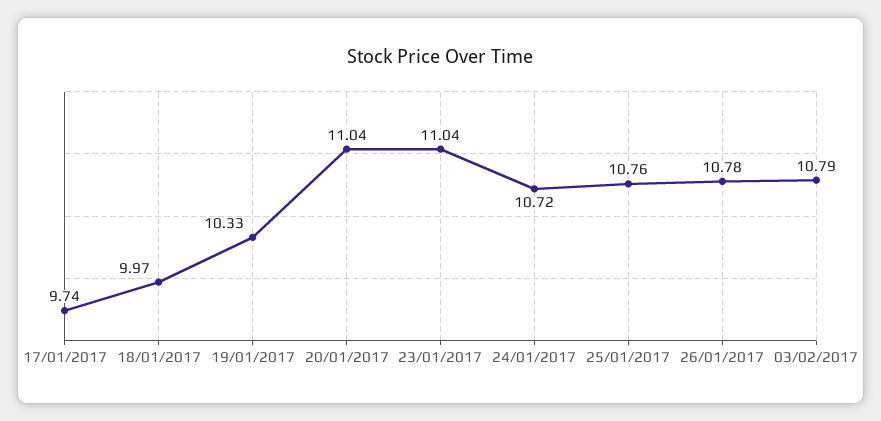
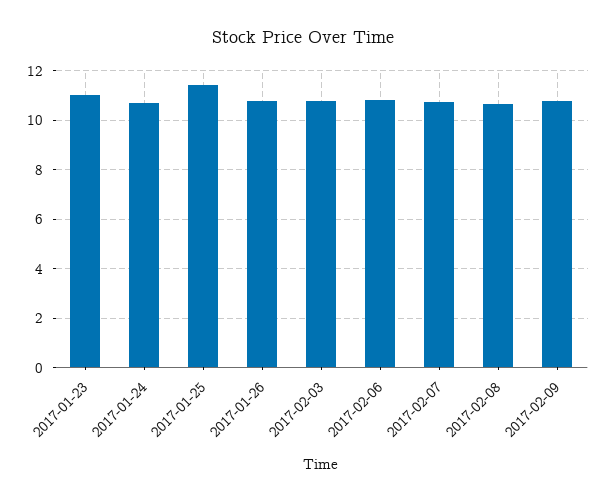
17/01/2017: 9.74 -> none
18/01/2017: 9.97 -> none
19/01/2017: 10.33 -> none
20/01/2017: 11.04 -> none
25/01/2017: 10.76 -> 11.5
2017-02-06: none -> 10.75
2017-02-07: none -> 10.75
2017-02-08: none -> 10.75
2017-02-09: none -> 10.75

